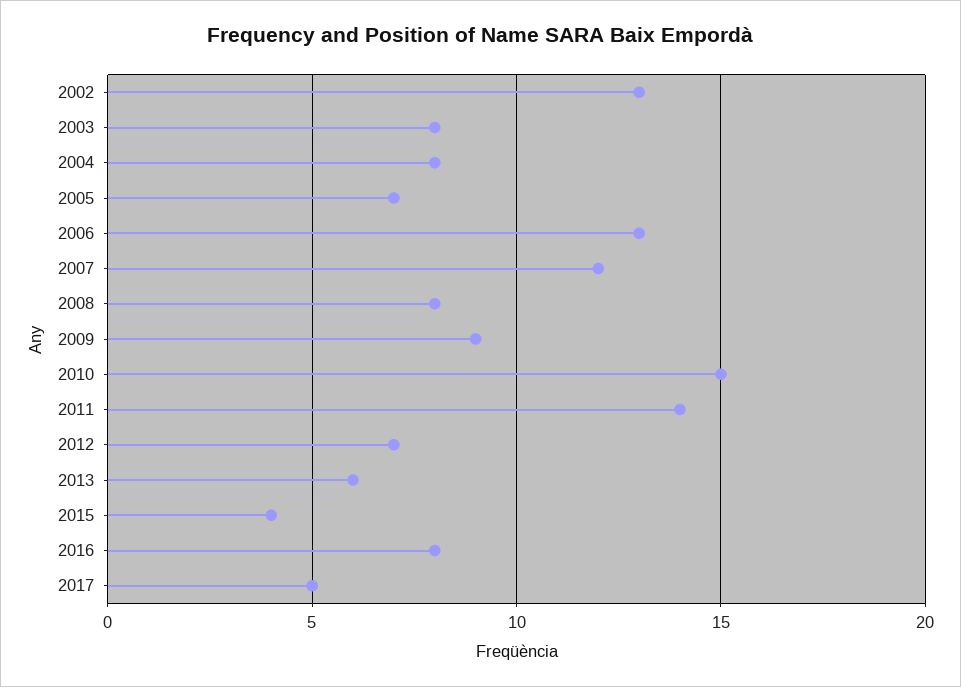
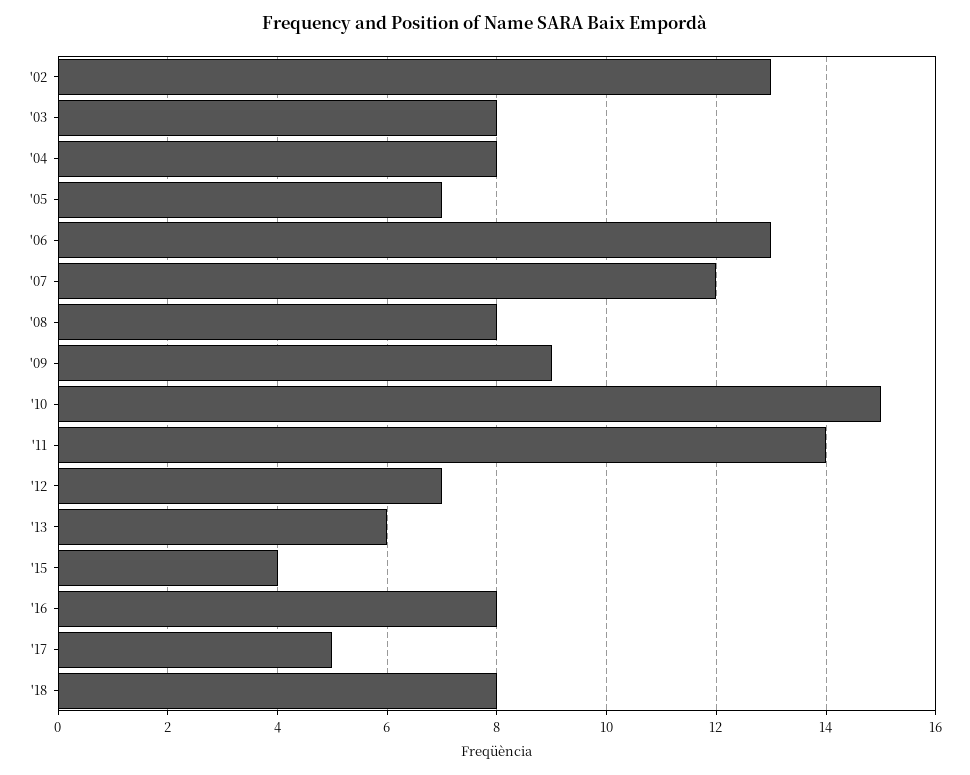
'18: none -> 8

